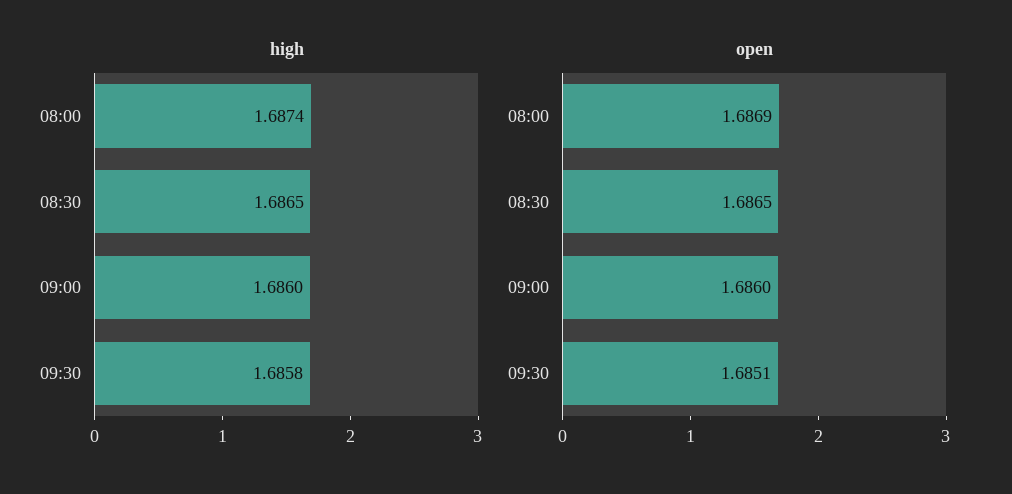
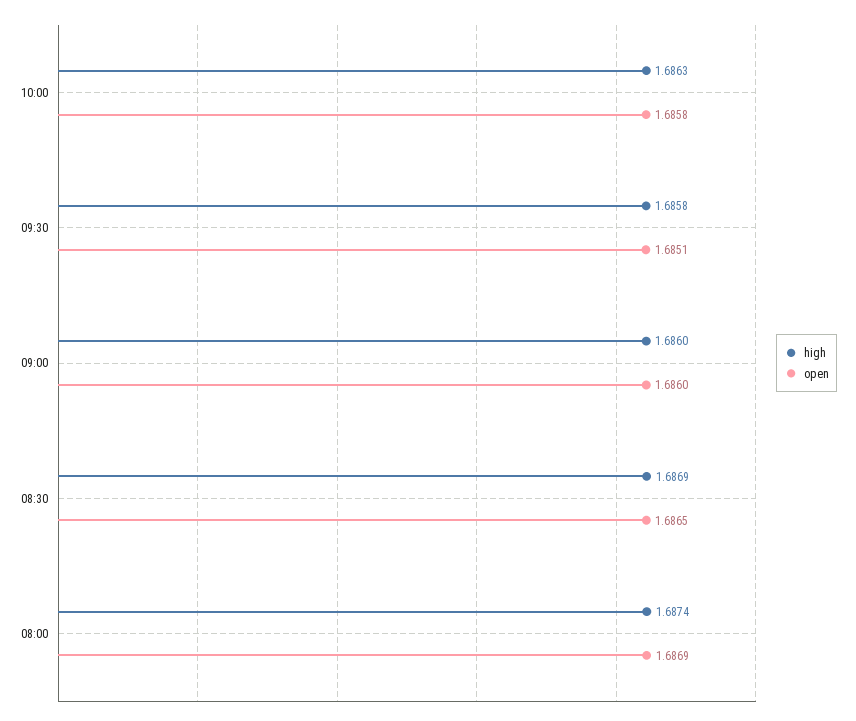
high, 08:30: 1.6865 -> 1.6869
high, 10:00: none -> 1.6863
open, 10:00: none -> 1.6858

